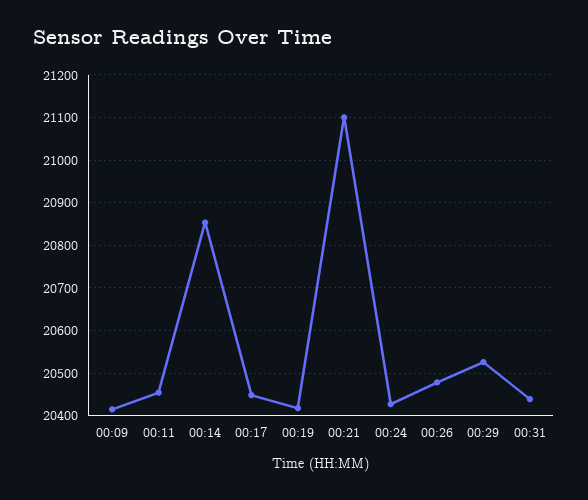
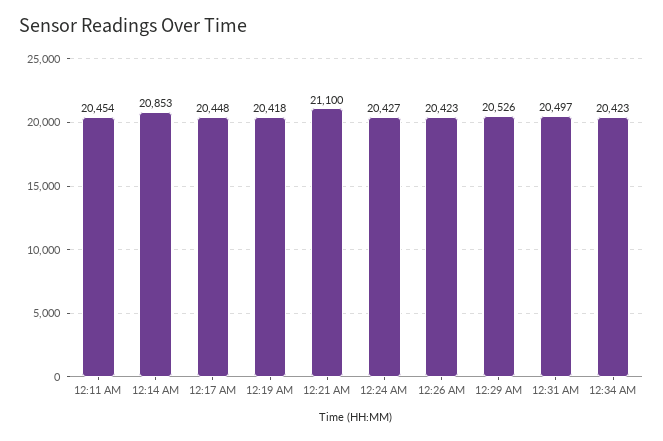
00:09: 20420 -> none
00:26: 20480 -> 20423
00:31: 20440 -> 20497
12:34 AM: none -> 20423

